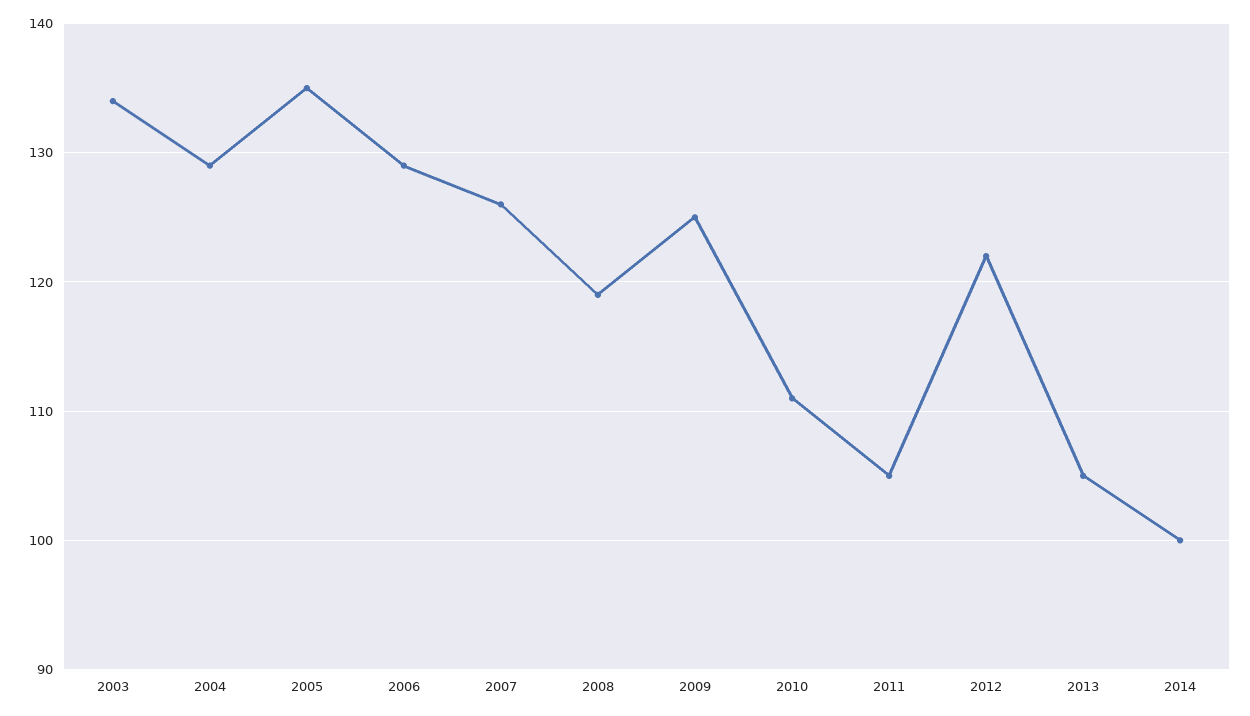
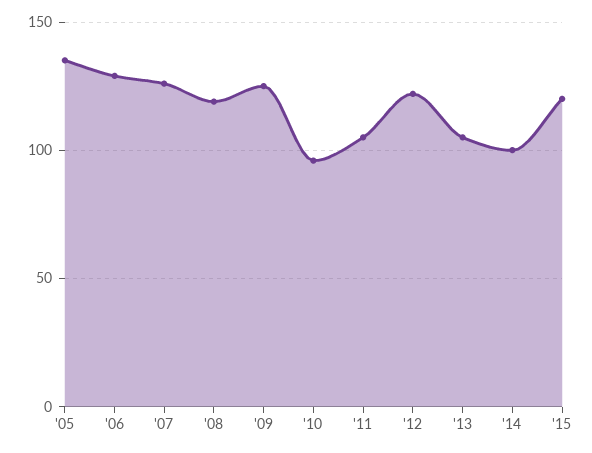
2003: 134 -> none
2004: 129 -> none
2010: 111 -> 95
'15: none -> 120

